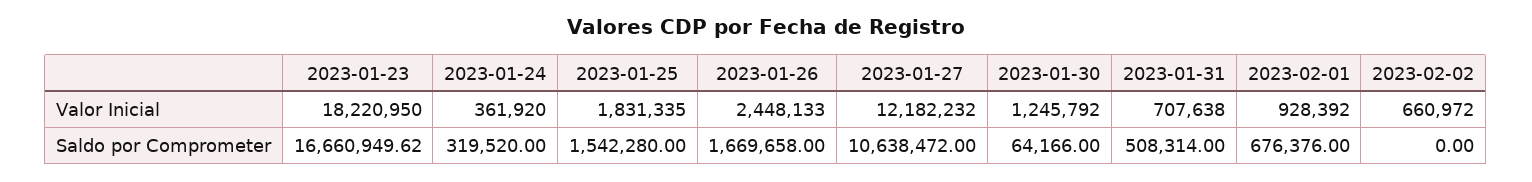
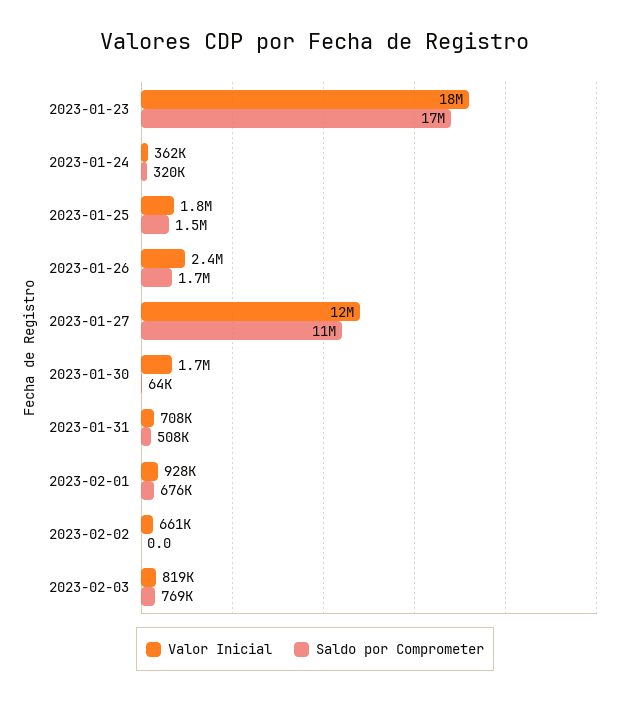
Valor Inicial, 2023-01-30: 1245792 -> 1700000
Valor Inicial, 2023-02-03: none -> 819000
Saldo por Comprometer, 2023-02-03: none -> 769000

